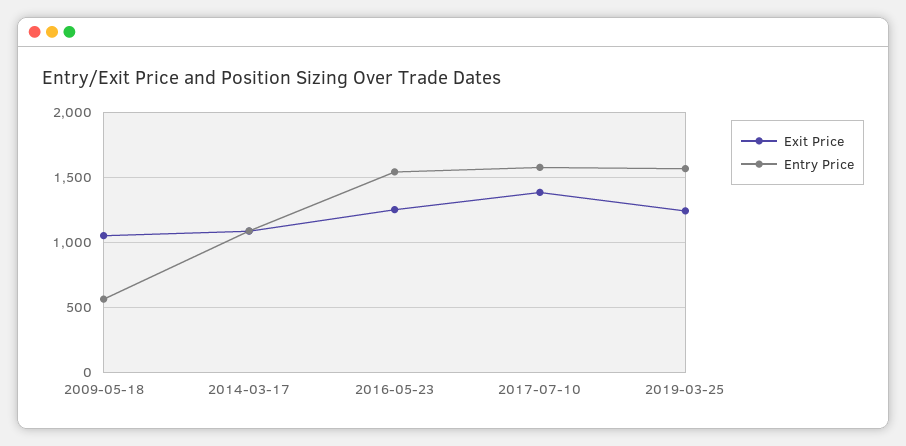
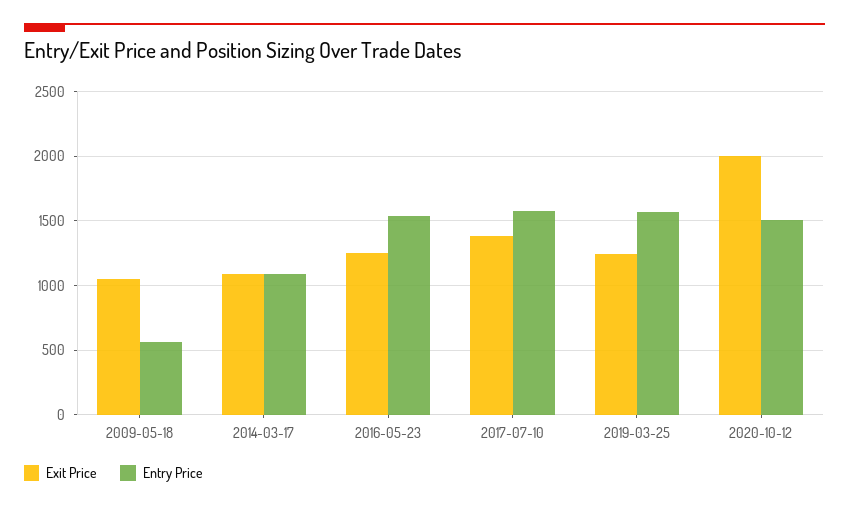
Exit Price, 2020-10-12: none -> 2000
Entry Price, 2020-10-12: none -> 1500

